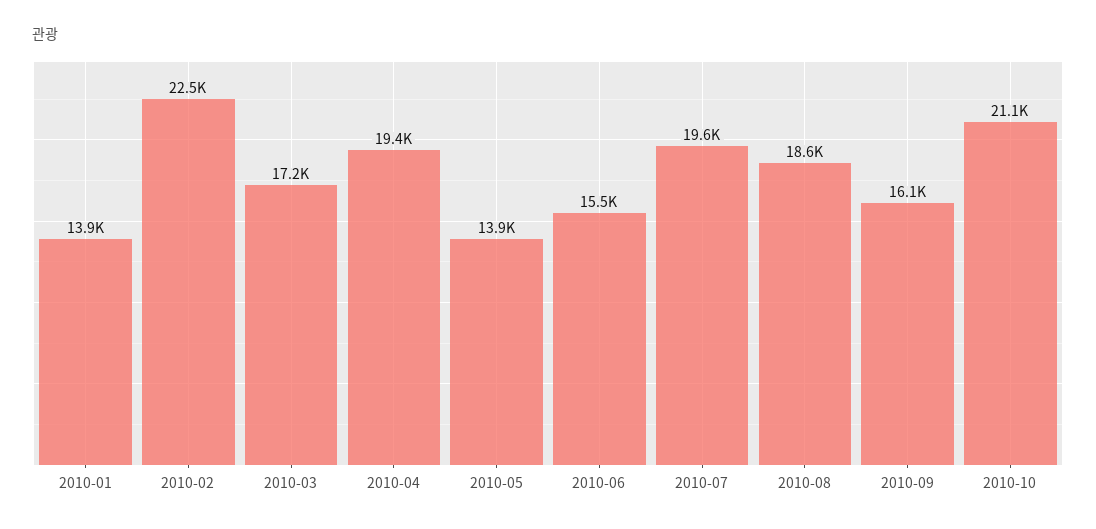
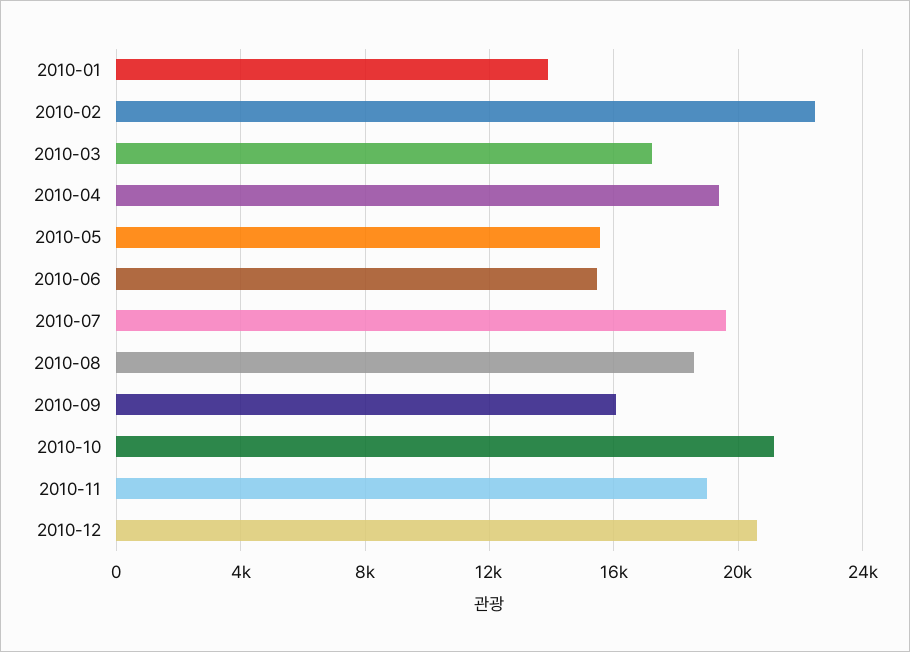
2010-05: 13900 -> 15500
2010-11: none -> 19000
2010-12: none -> 20500

